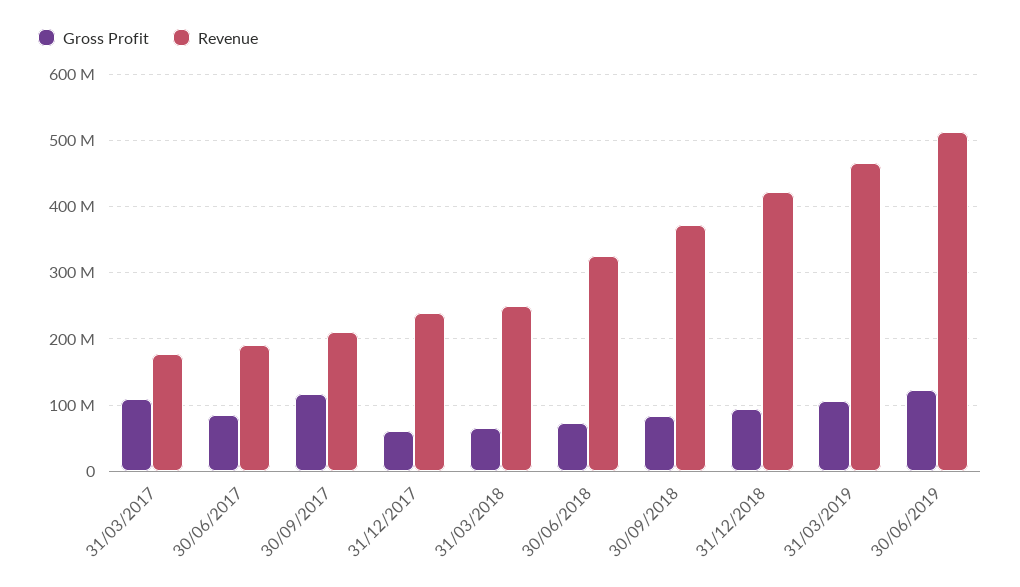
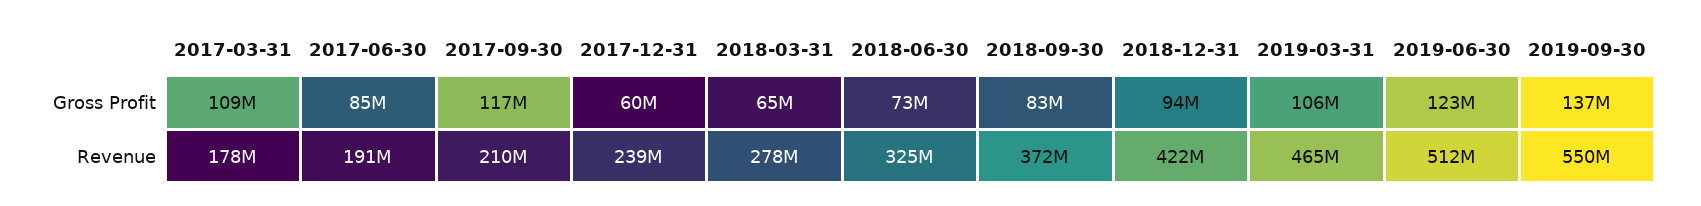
Revenue, 31/03/2018: 250000000 -> 278000000
Gross Profit, 2019-09-30: none -> 137000000
Revenue, 2019-09-30: none -> 550000000

